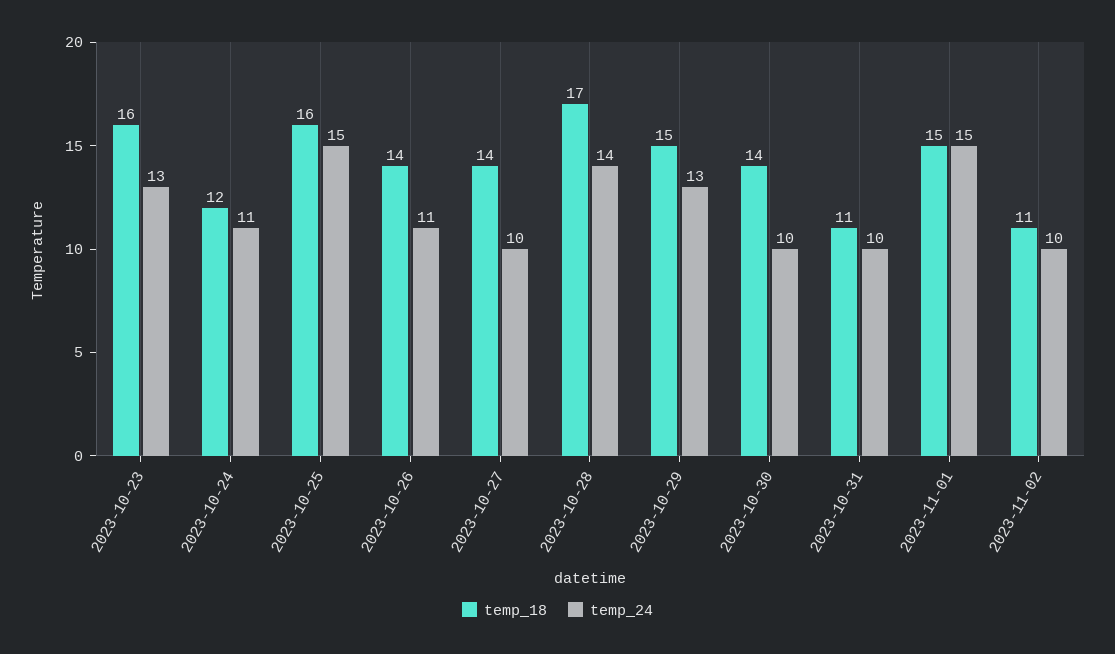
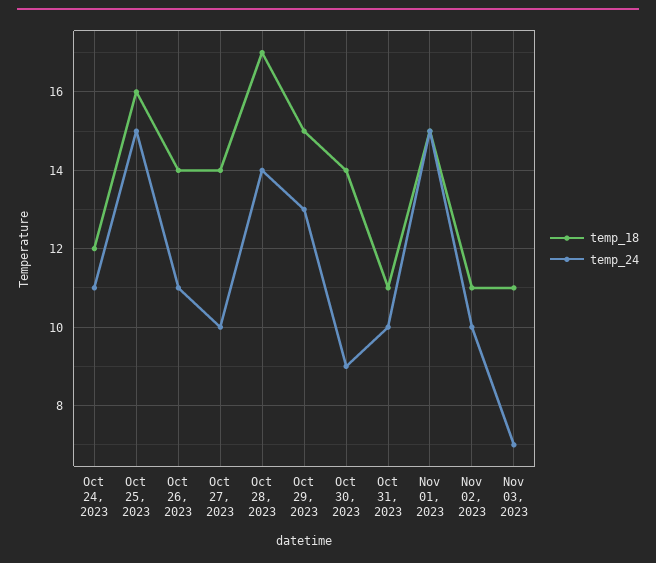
temp_18, 2023-10-23: 16 -> none
temp_24, 2023-10-23: 13 -> none
temp_24, 2023-10-30: 10 -> 9
temp_18, Nov 03, 2023: none -> 11
temp_24, Nov 03, 2023: none -> 7

